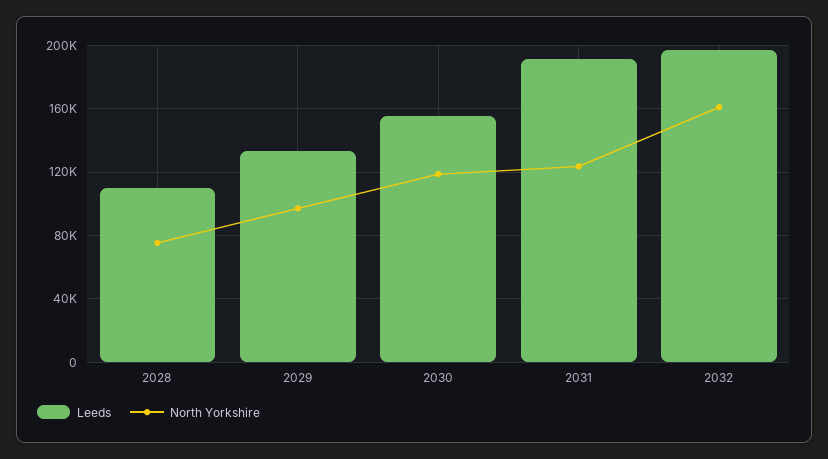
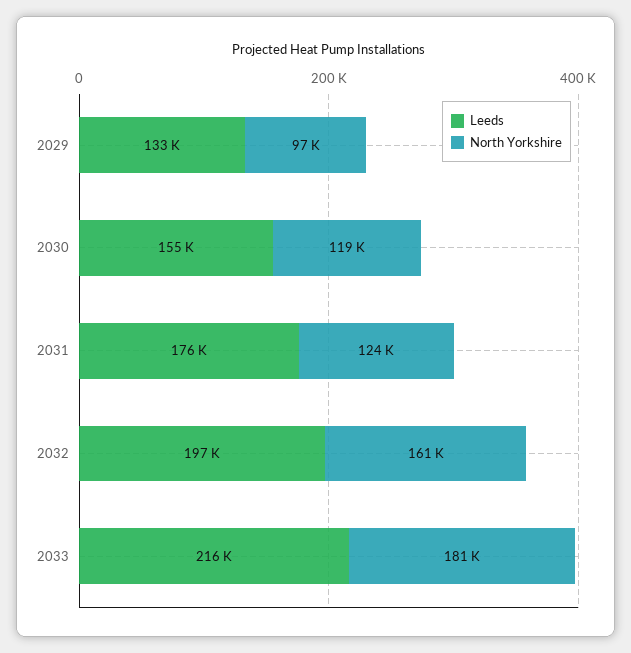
Leeds, 2028: 110000 -> none
North Yorkshire, 2028: 75000 -> none
Leeds, 2031: 190000 -> 176000
Leeds, 2033: none -> 216000
North Yorkshire, 2033: none -> 181000

